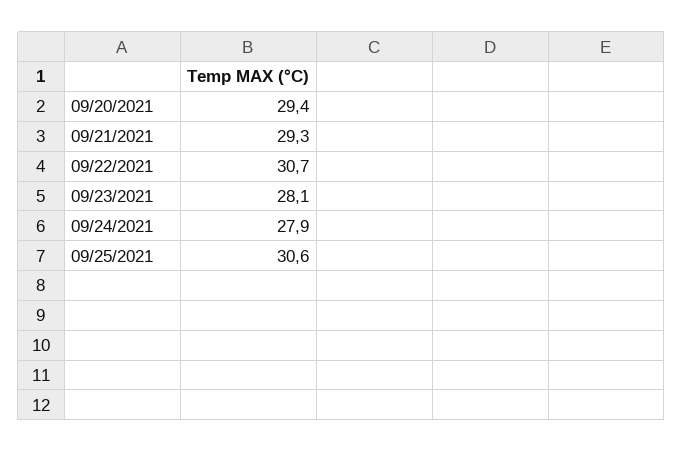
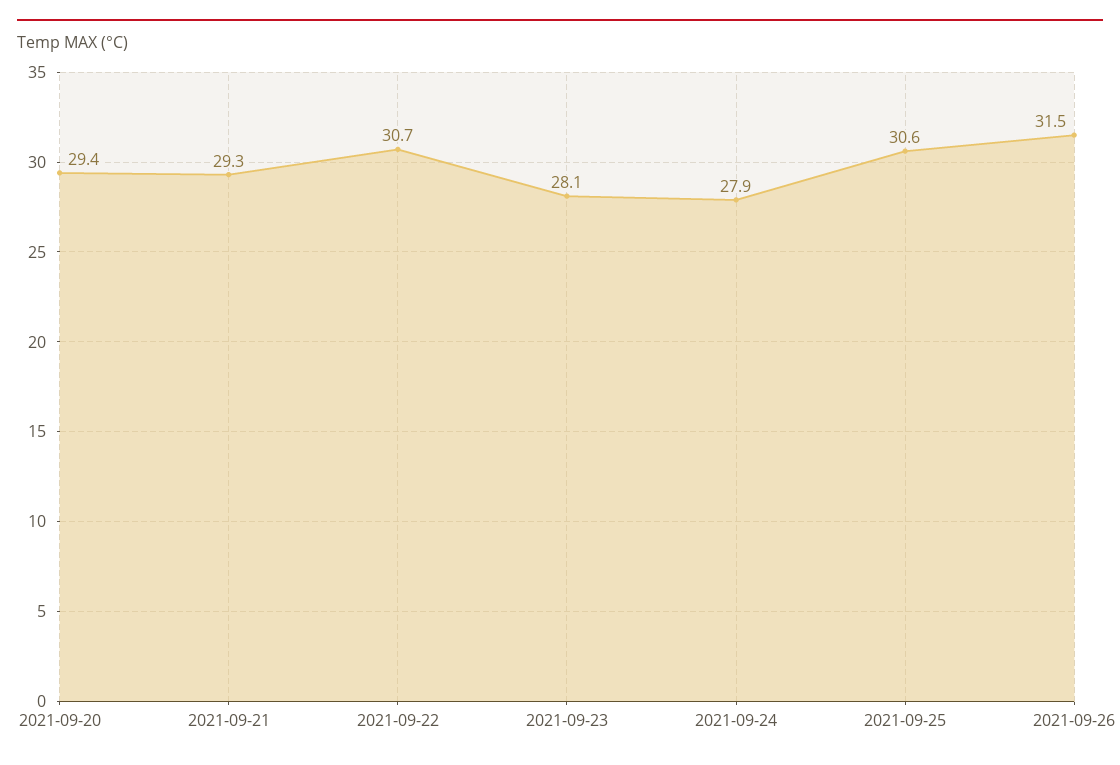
2021-09-26: none -> 31.5

